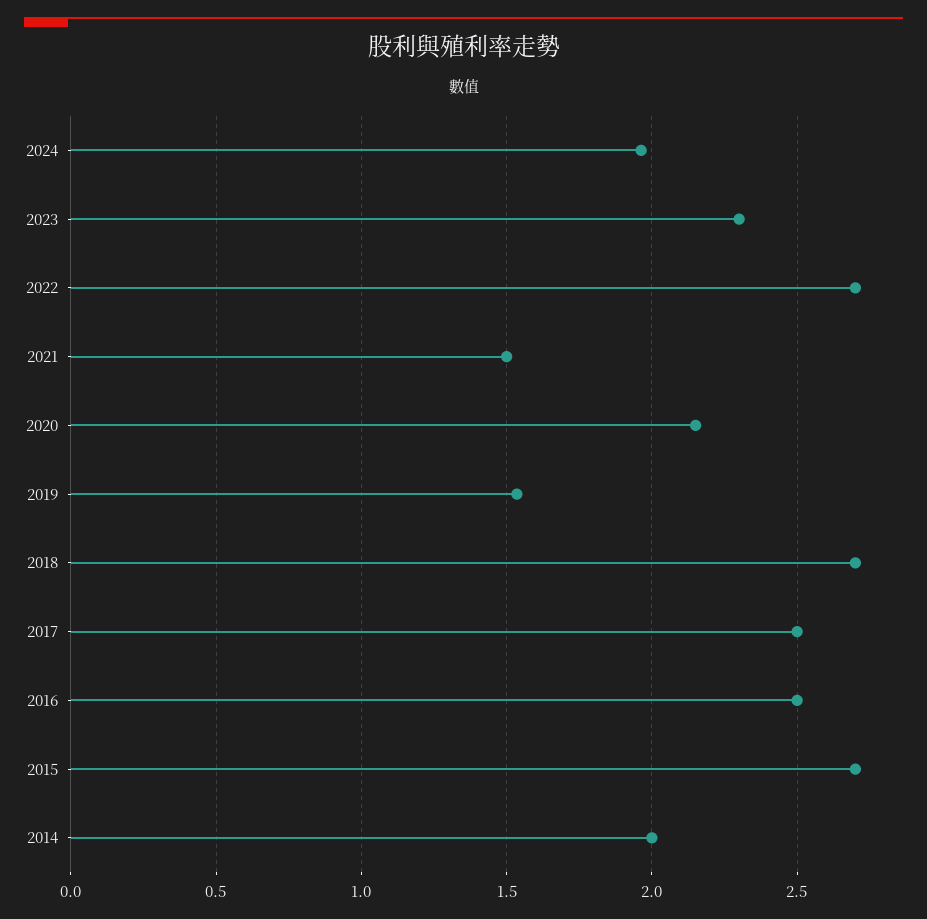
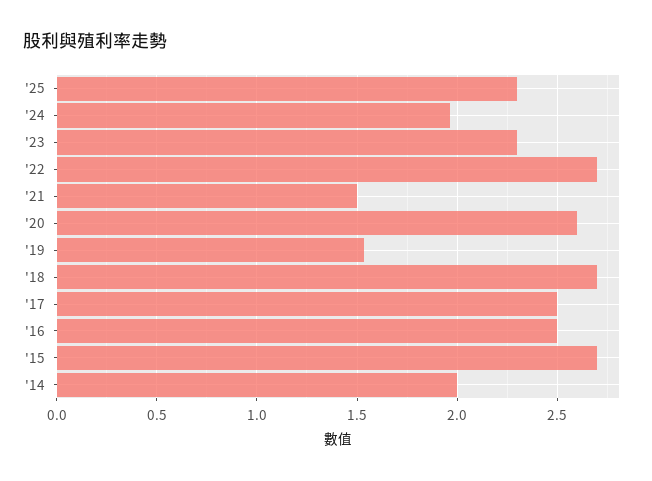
2020: 2.15 -> 2.6
'25: none -> 2.3

